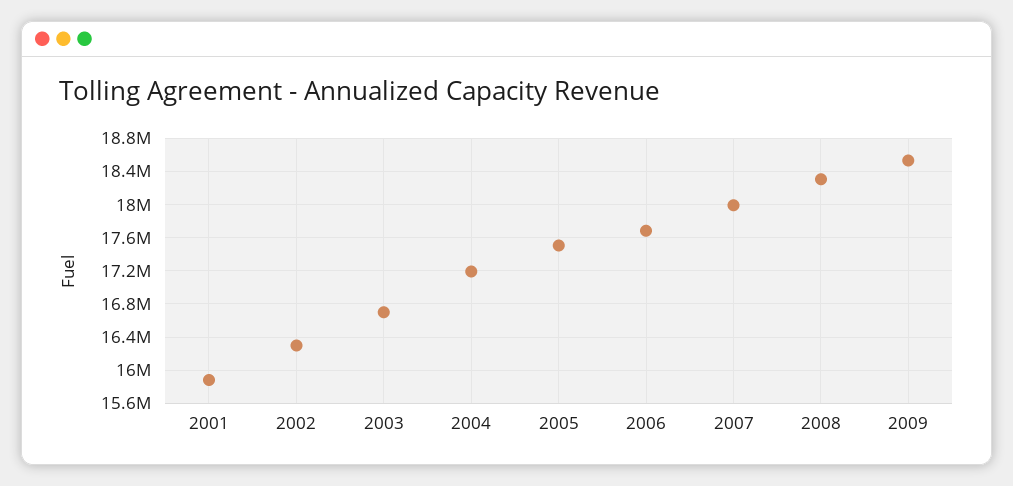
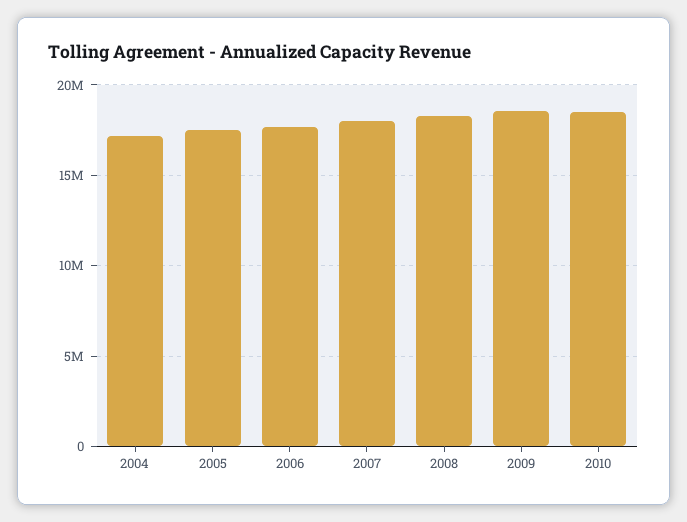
2001: 15900000 -> none
2002: 16300000 -> none
2003: 16700000 -> none
2010: none -> 18500000

